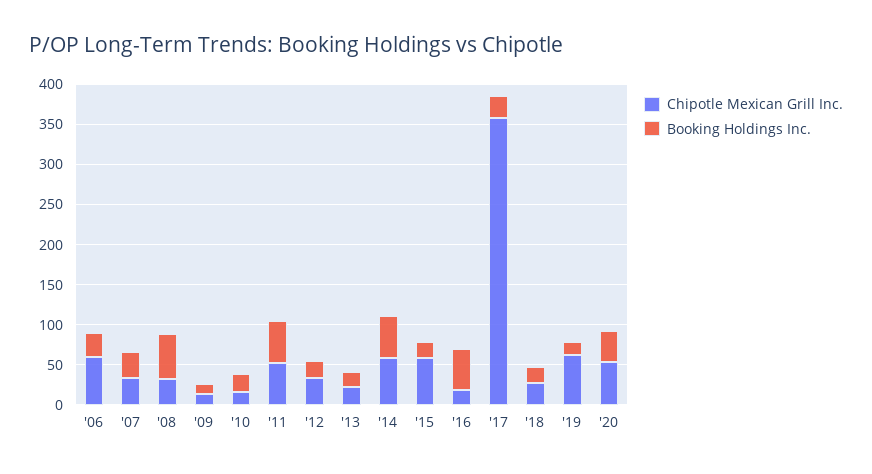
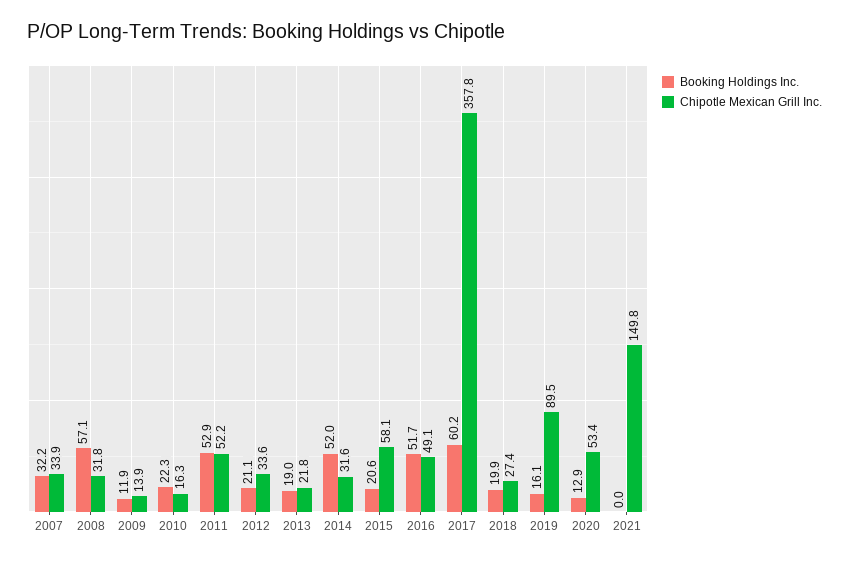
Chipotle Mexican Grill Inc., '06: 60 -> none
Booking Holdings Inc., '06: 30 -> none
Chipotle Mexican Grill Inc., '14: 60 -> 31.6
Chipotle Mexican Grill Inc., '16: 20 -> 49.1
Booking Holdings Inc., '17: 30 -> 60.2
Chipotle Mexican Grill Inc., '19: 60 -> 89.5
Booking Holdings Inc., '20: 40 -> 12.9
Booking Holdings Inc., 2021: none -> 0
Chipotle Mexican Grill Inc., 2021: none -> 149.8

